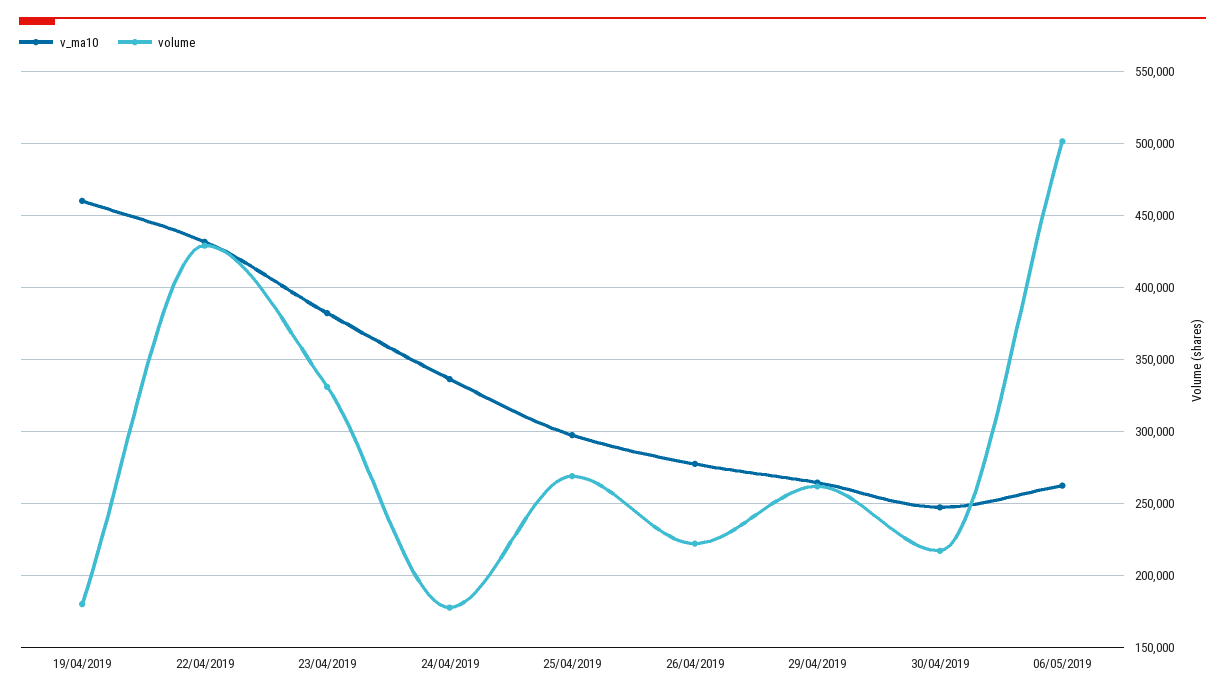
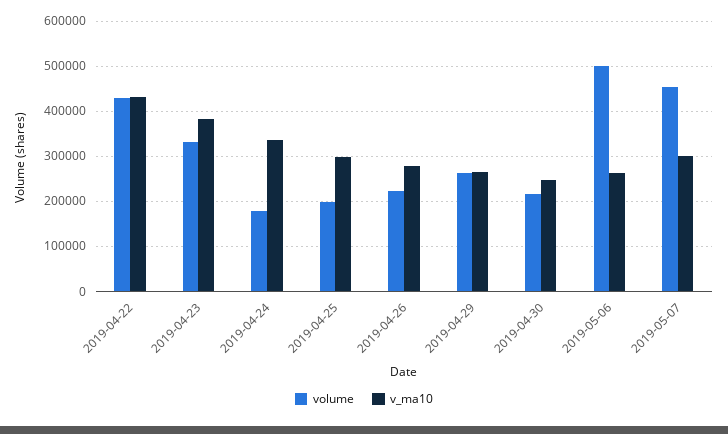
v_ma10, 19/04/2019: 460000 -> none
volume, 19/04/2019: 180000 -> none
volume, 25/04/2019: 270000 -> 200000
volume, 2019-05-07: none -> 460000
v_ma10, 2019-05-07: none -> 300000

